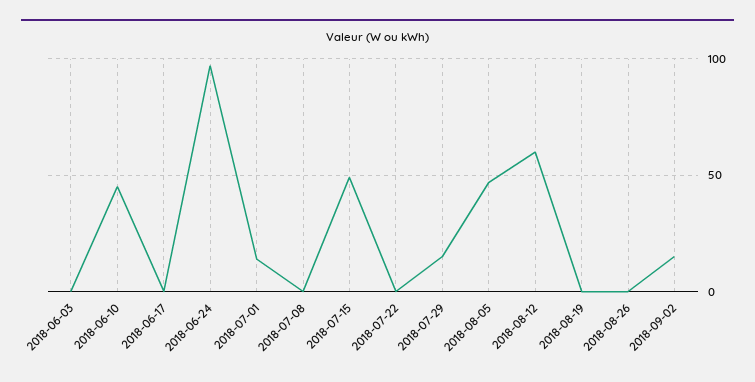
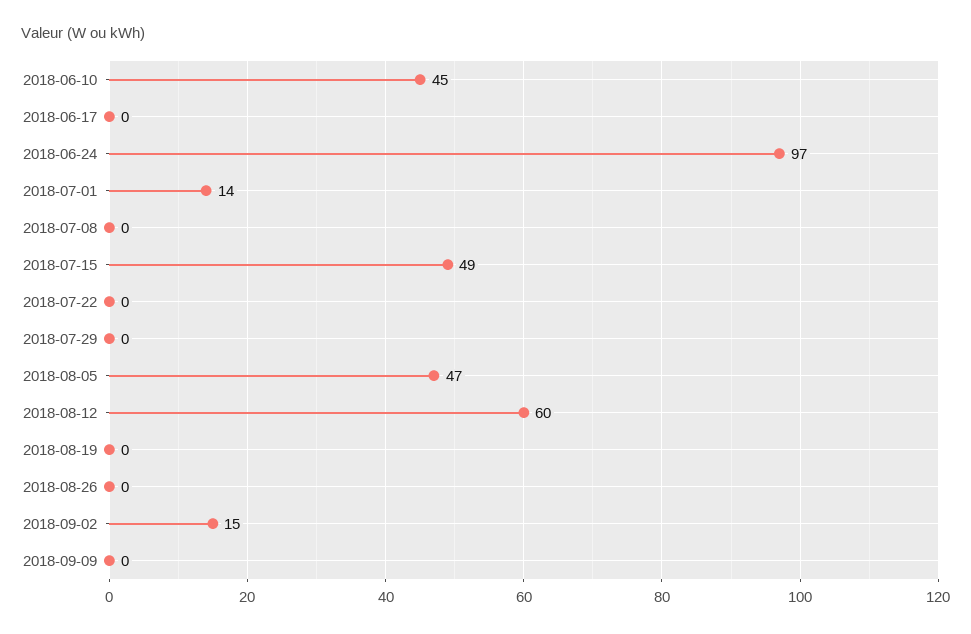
2018-06-03: 0 -> none
2018-07-29: 15 -> 0
2018-09-09: none -> 0

